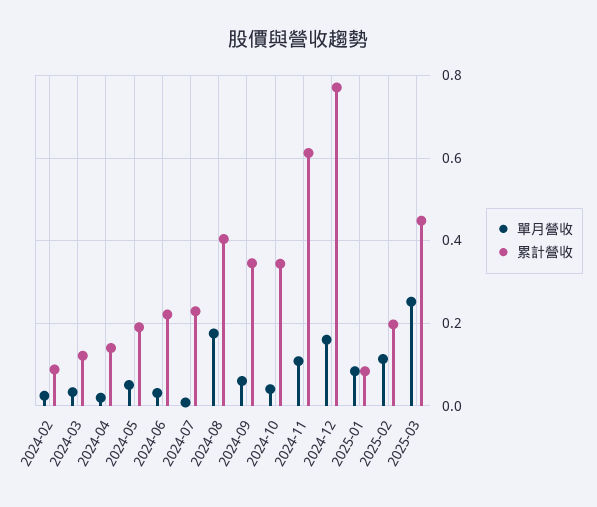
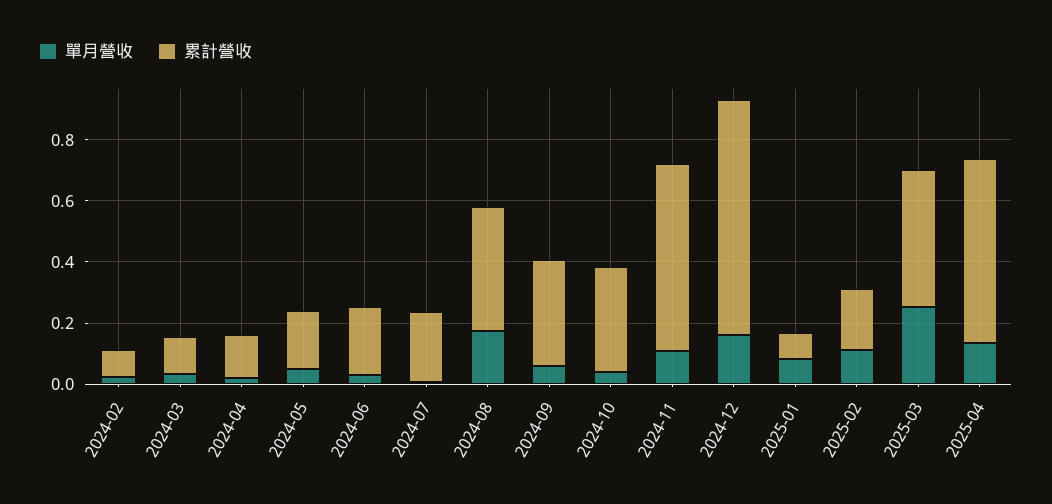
單月營收, 2025-04: none -> 0.15
累計營收, 2025-04: none -> 0.6

